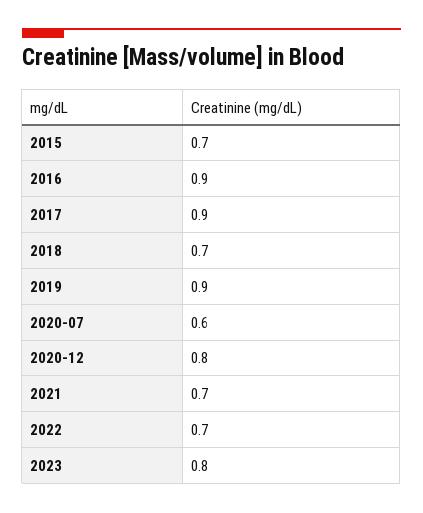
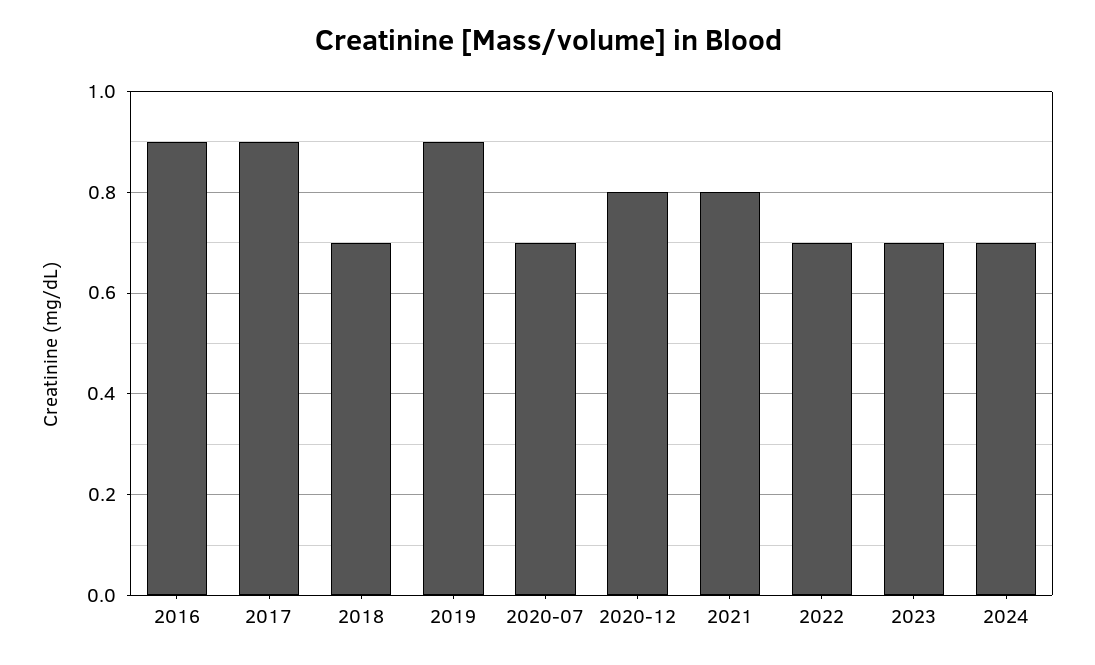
2015: 0.7 -> none
2020-07: 0.6 -> 0.7
2021: 0.7 -> 0.8
2023: 0.8 -> 0.7
2024: none -> 0.7

